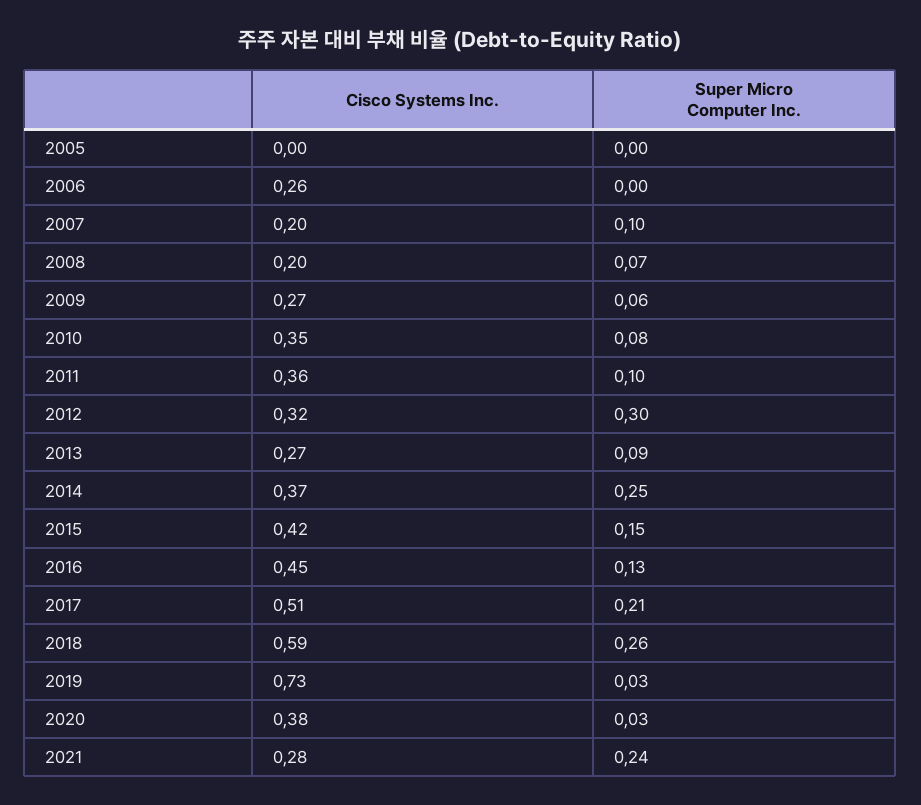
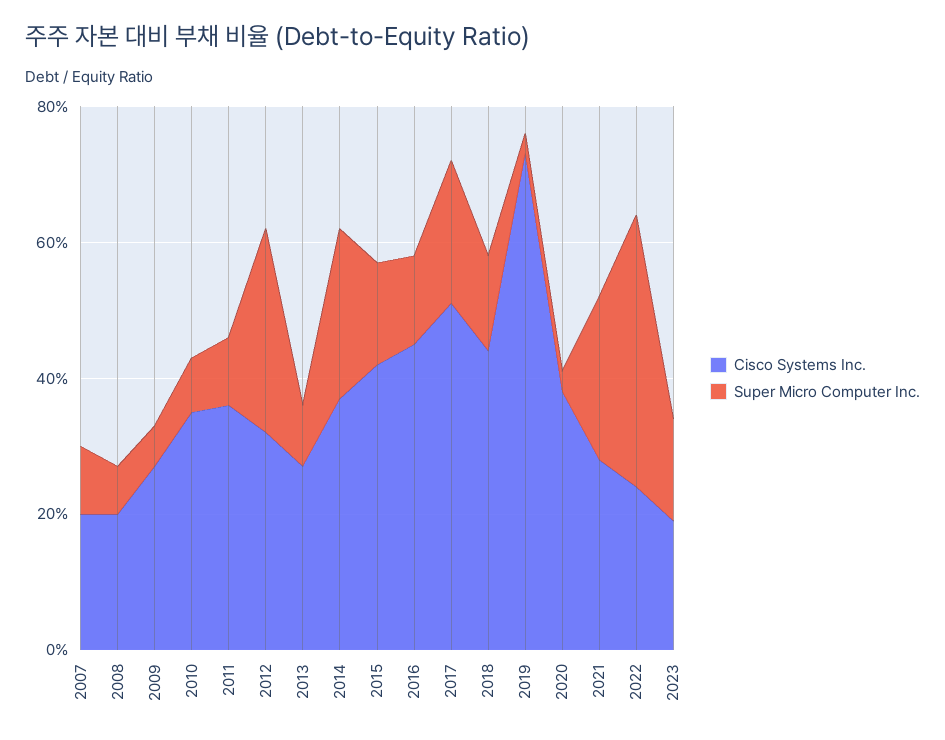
Cisco Systems Inc., 2005: 0 -> none
Super Micro Computer Inc., 2005: 0 -> none
Cisco Systems Inc., 2006: 0.26 -> none
Super Micro Computer Inc., 2006: 0 -> none
Cisco Systems Inc., 2018: 0.59 -> 0.45
Super Micro Computer Inc., 2018: 0.26 -> 0.15
Cisco Systems Inc., 2022: none -> 0.25
Super Micro Computer Inc., 2022: none -> 0.4
Cisco Systems Inc., 2023: none -> 0.2
Super Micro Computer Inc., 2023: none -> 0.15

